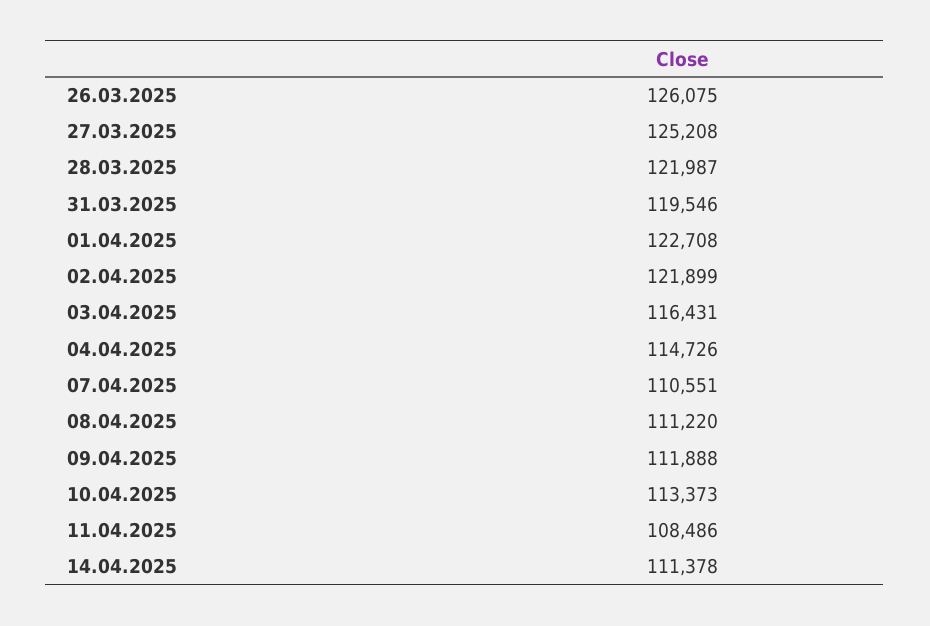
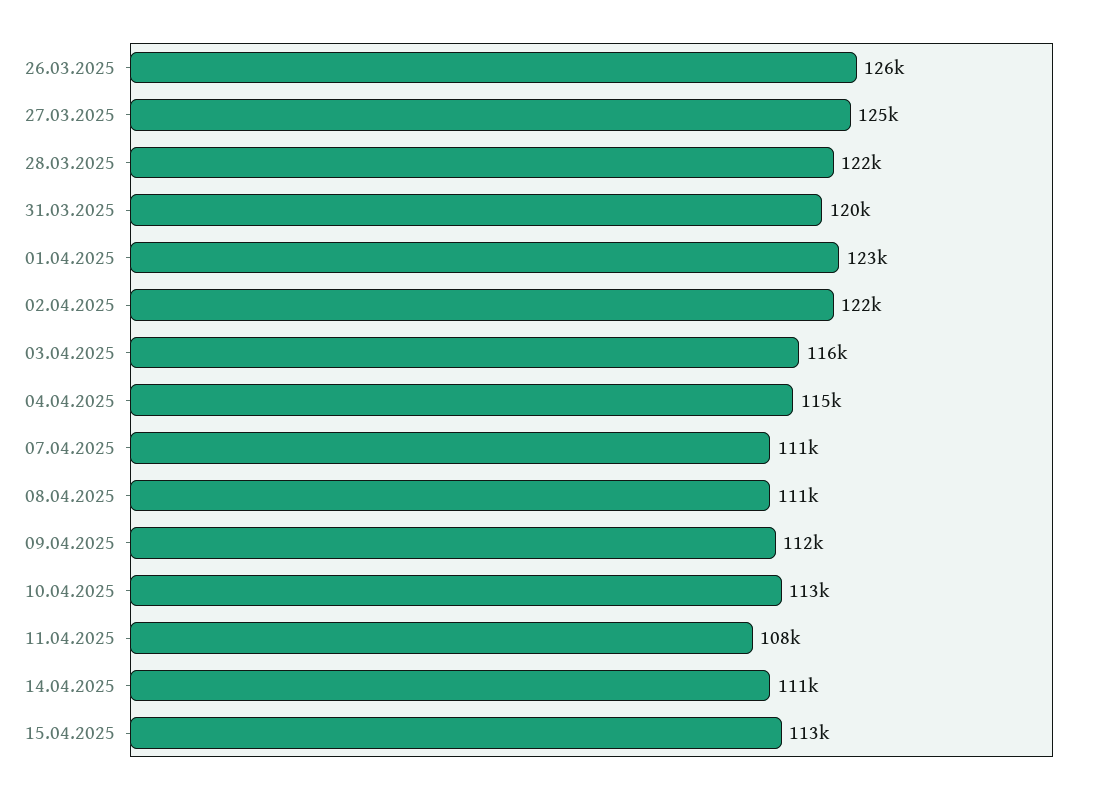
15.04.2025: none -> 113000

